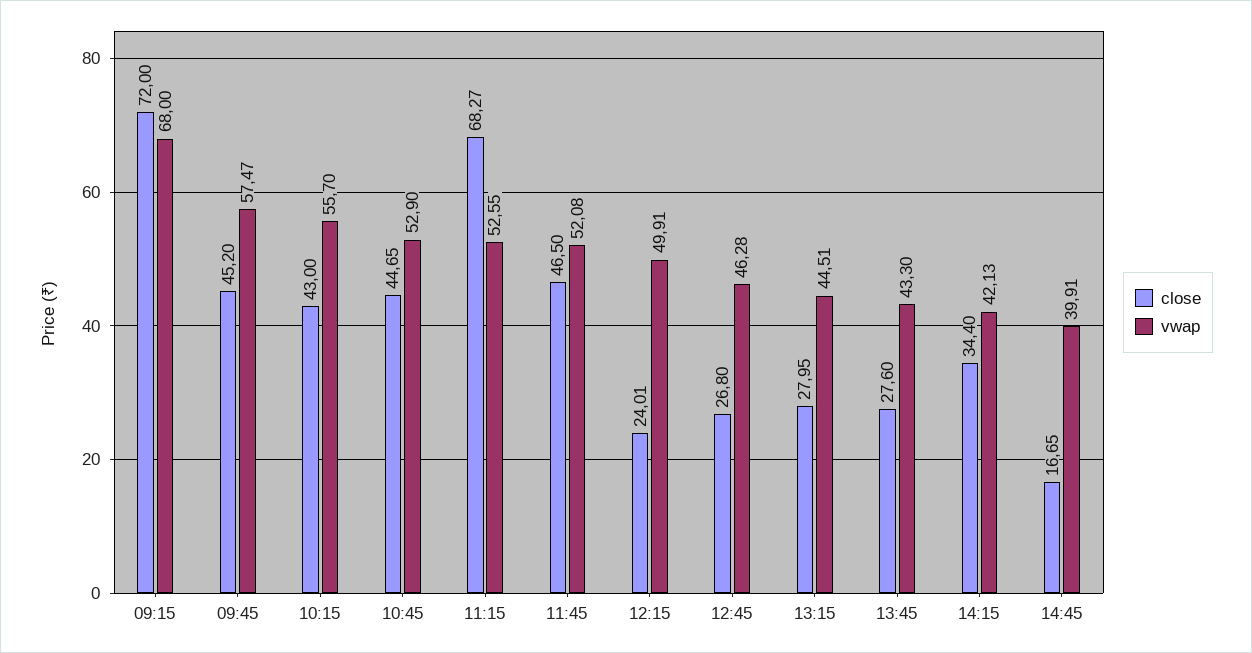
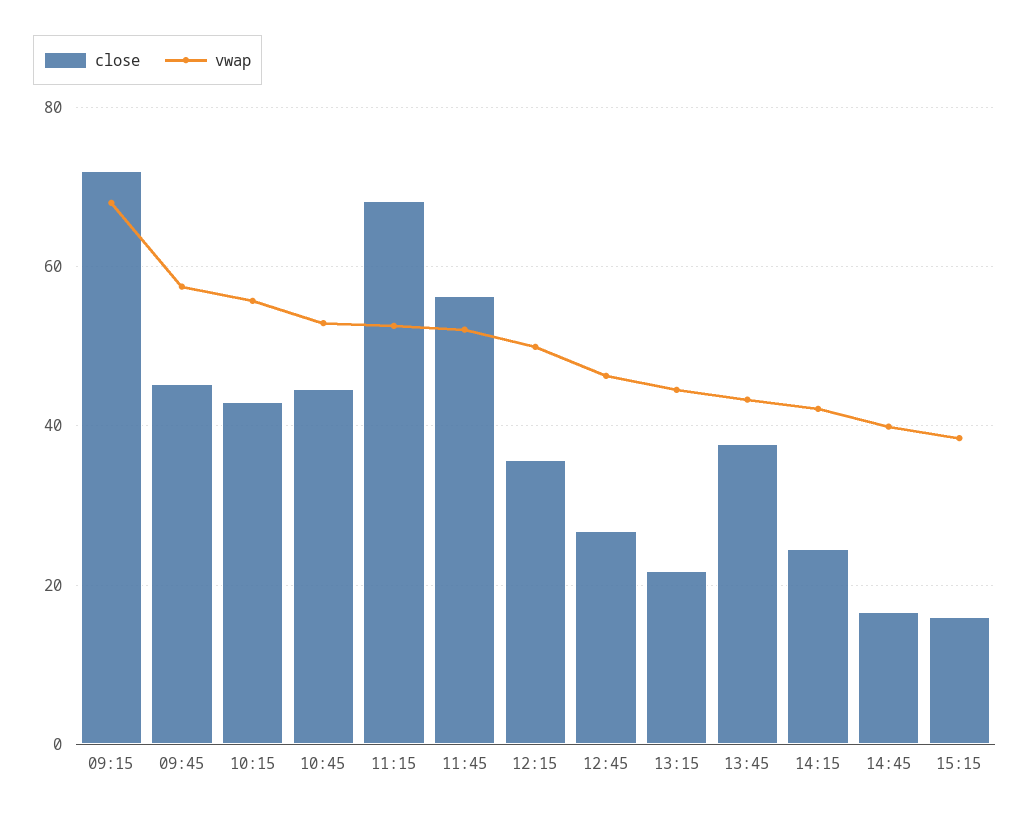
close, 11:45: 46.5 -> 56
close, 12:15: 24.01 -> 36
close, 13:15: 27.95 -> 22
close, 13:45: 27.6 -> 38
close, 14:15: 34.4 -> 24
close, 15:15: none -> 16
vwap, 15:15: none -> 38

